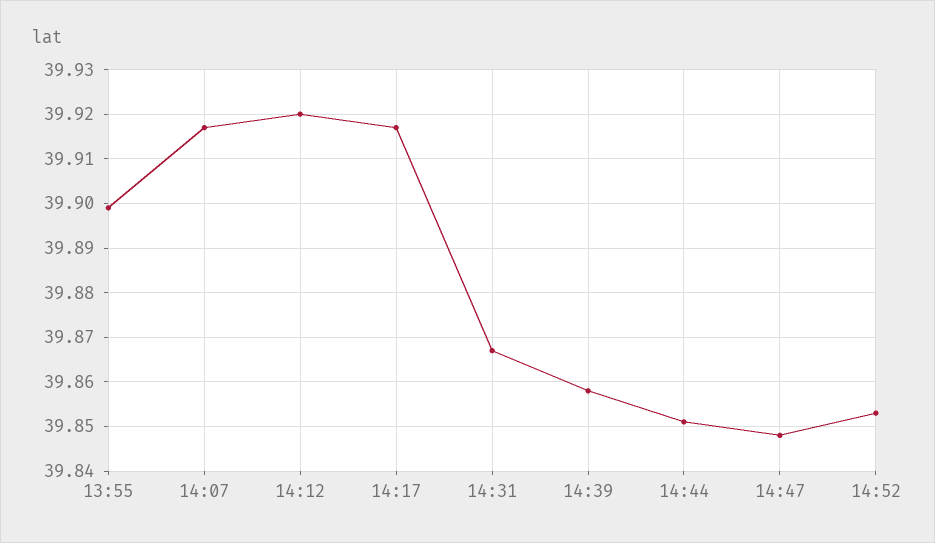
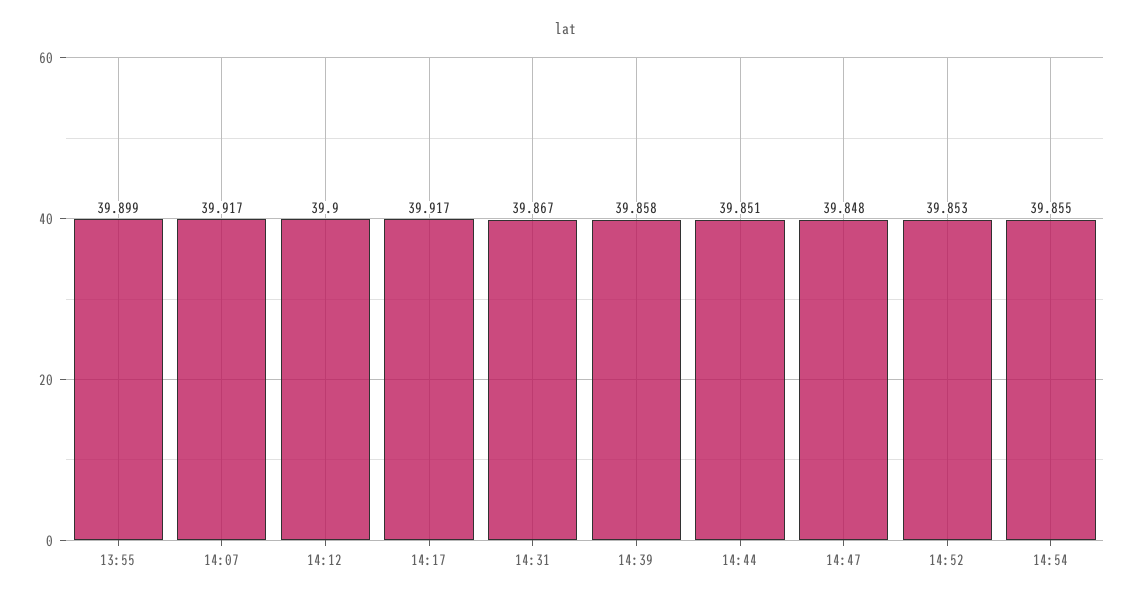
14:12: 39.92 -> 39.9
14:54: none -> 39.855

